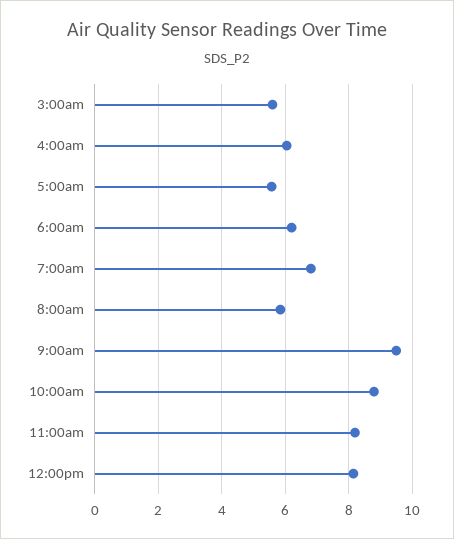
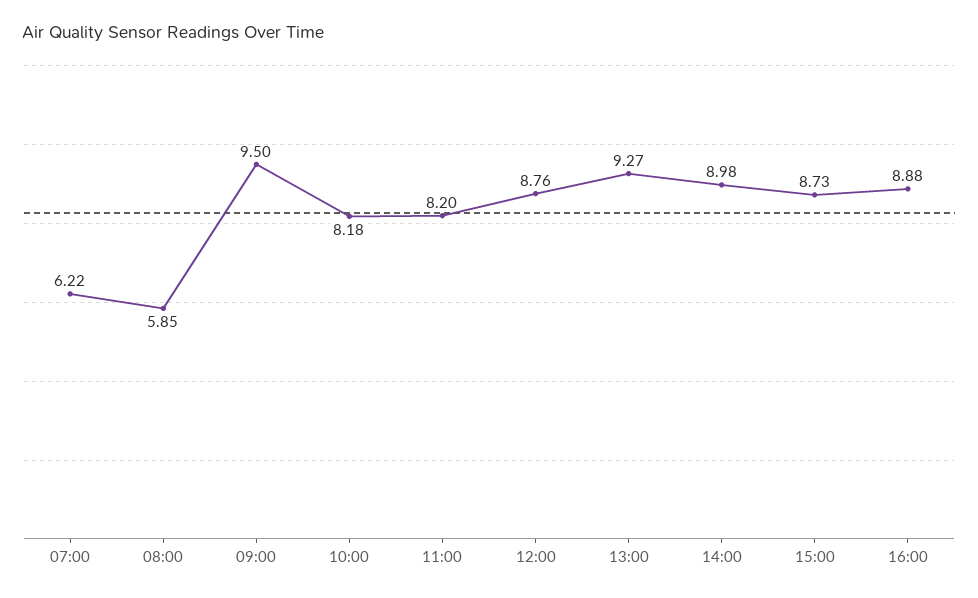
3:00am: 5.6 -> none
4:00am: 6 -> none
5:00am: 5.6 -> none
6:00am: 6.2 -> none
7:00am: 6.8 -> 6.22
10:00am: 8.8 -> 8.18
12:00pm: 8.2 -> 8.76
13:00: none -> 9.27
14:00: none -> 8.98
15:00: none -> 8.73
16:00: none -> 8.88

